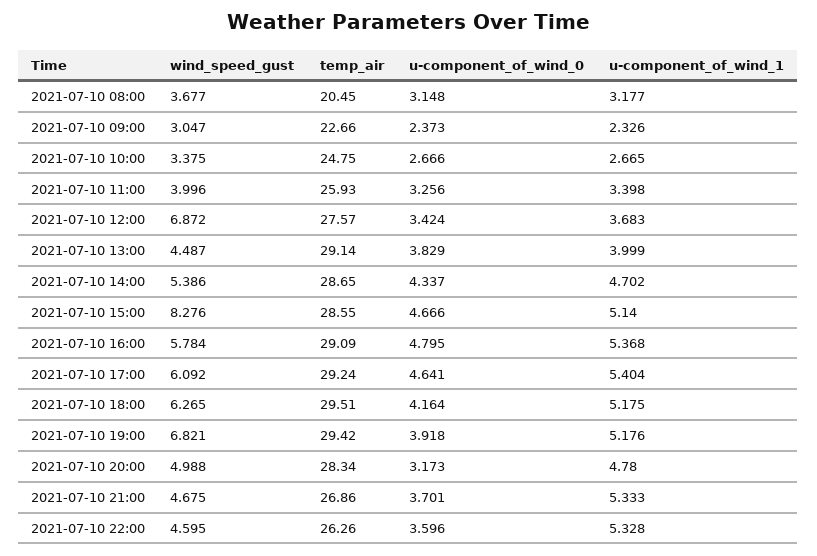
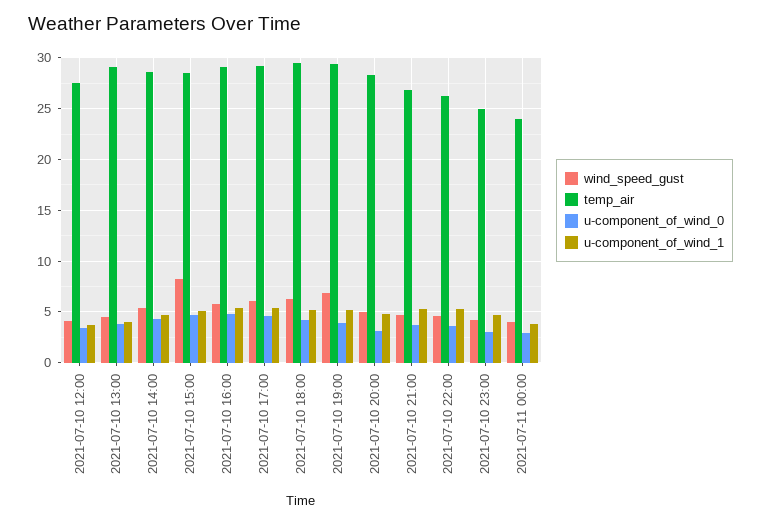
wind_speed_gust, 2021-07-10 08:00: 3.677 -> none
temp_air, 2021-07-10 08:00: 20.45 -> none
u-component_of_wind_0, 2021-07-10 08:00: 3.148 -> none
u-component_of_wind_1, 2021-07-10 08:00: 3.177 -> none
wind_speed_gust, 2021-07-10 09:00: 3.047 -> none
temp_air, 2021-07-10 09:00: 22.66 -> none
u-component_of_wind_0, 2021-07-10 09:00: 2.373 -> none
u-component_of_wind_1, 2021-07-10 09:00: 2.326 -> none
wind_speed_gust, 2021-07-10 10:00: 3.375 -> none
temp_air, 2021-07-10 10:00: 24.75 -> none
u-component_of_wind_0, 2021-07-10 10:00: 2.666 -> none
u-component_of_wind_1, 2021-07-10 10:00: 2.665 -> none
wind_speed_gust, 2021-07-10 11:00: 3.996 -> none
temp_air, 2021-07-10 11:00: 25.93 -> none
u-component_of_wind_0, 2021-07-10 11:00: 3.256 -> none
u-component_of_wind_1, 2021-07-10 11:00: 3.398 -> none
wind_speed_gust, 2021-07-10 12:00: 6.872 -> 4
wind_speed_gust, 2021-07-10 23:00: none -> 4
temp_air, 2021-07-10 23:00: none -> 25
u-component_of_wind_0, 2021-07-10 23:00: none -> 3
u-component_of_wind_1, 2021-07-10 23:00: none -> 5
wind_speed_gust, 2021-07-11 00:00: none -> 4
temp_air, 2021-07-11 00:00: none -> 24
u-component_of_wind_0, 2021-07-11 00:00: none -> 3
u-component_of_wind_1, 2021-07-11 00:00: none -> 4

